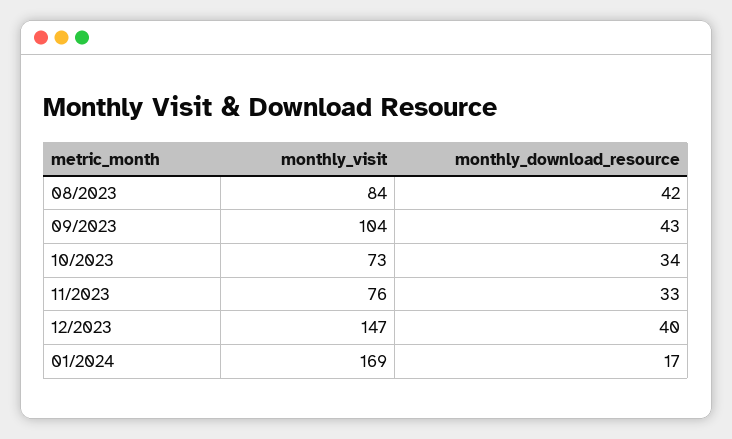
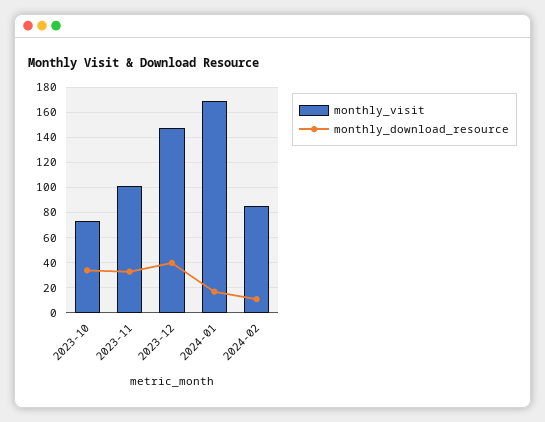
monthly_visit, 08/2023: 84 -> none
monthly_download_resource, 08/2023: 42 -> none
monthly_visit, 09/2023: 104 -> none
monthly_download_resource, 09/2023: 43 -> none
monthly_visit, 11/2023: 76 -> 100
monthly_visit, 2024-02: none -> 85
monthly_download_resource, 2024-02: none -> 10

